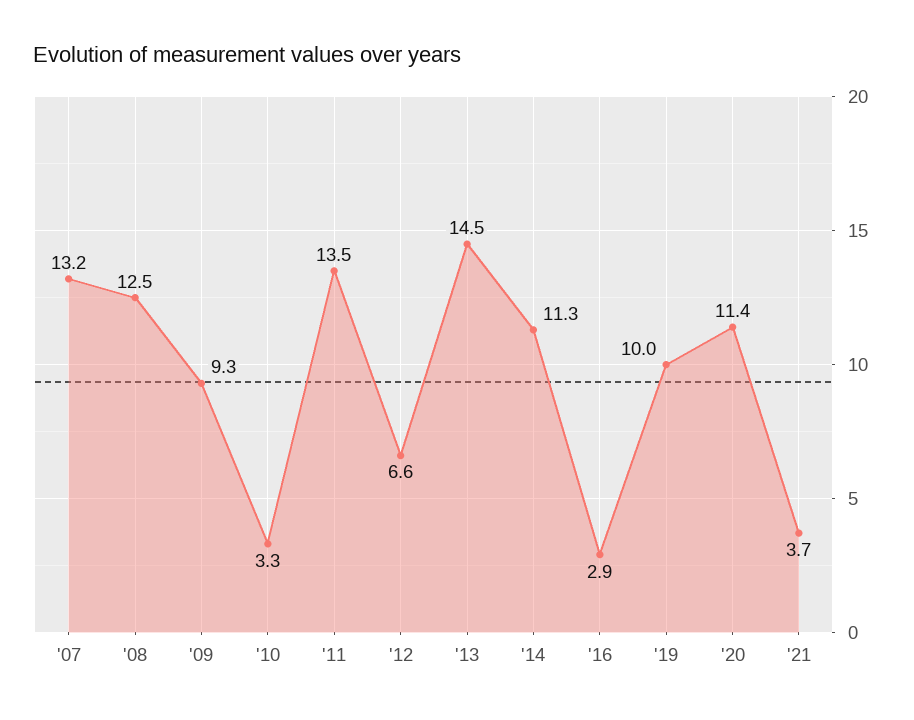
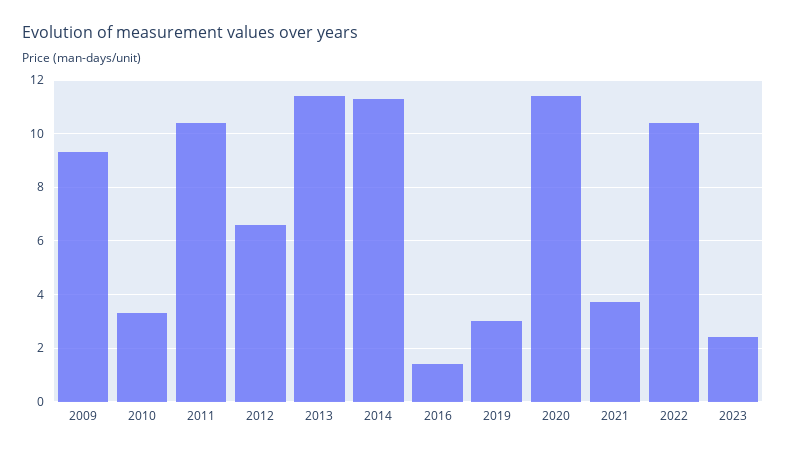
'07: 13.2 -> none
'08: 12.5 -> none
'11: 13.5 -> 10.5
'13: 14.5 -> 11.5
'16: 2.9 -> 1.5
'19: 10 -> 3
2022: none -> 10.5
2023: none -> 2.5

